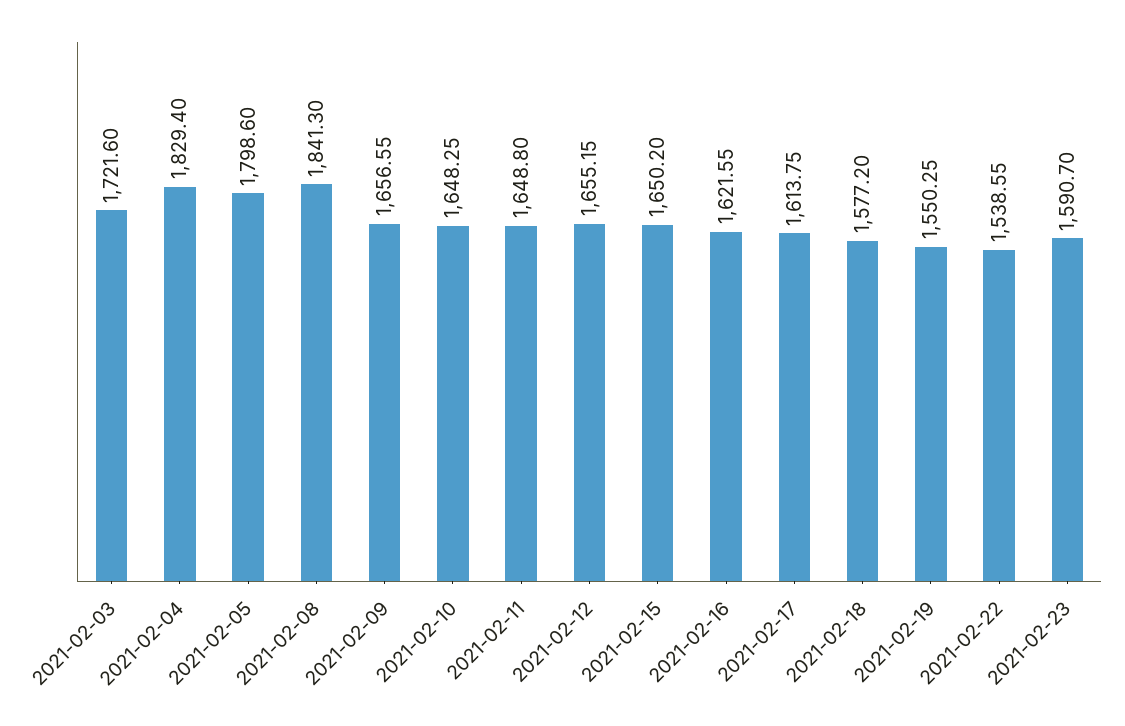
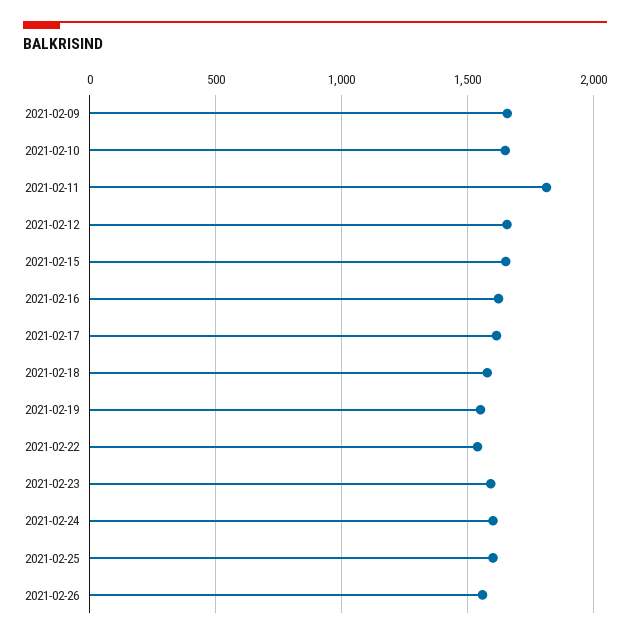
2021-02-03: 1721.6 -> none
2021-02-04: 1829.4 -> none
2021-02-05: 1798.6 -> none
2021-02-08: 1841.3 -> none
2021-02-11: 1648.8 -> 1800
2021-02-24: none -> 1600
2021-02-25: none -> 1600
2021-02-26: none -> 1550

